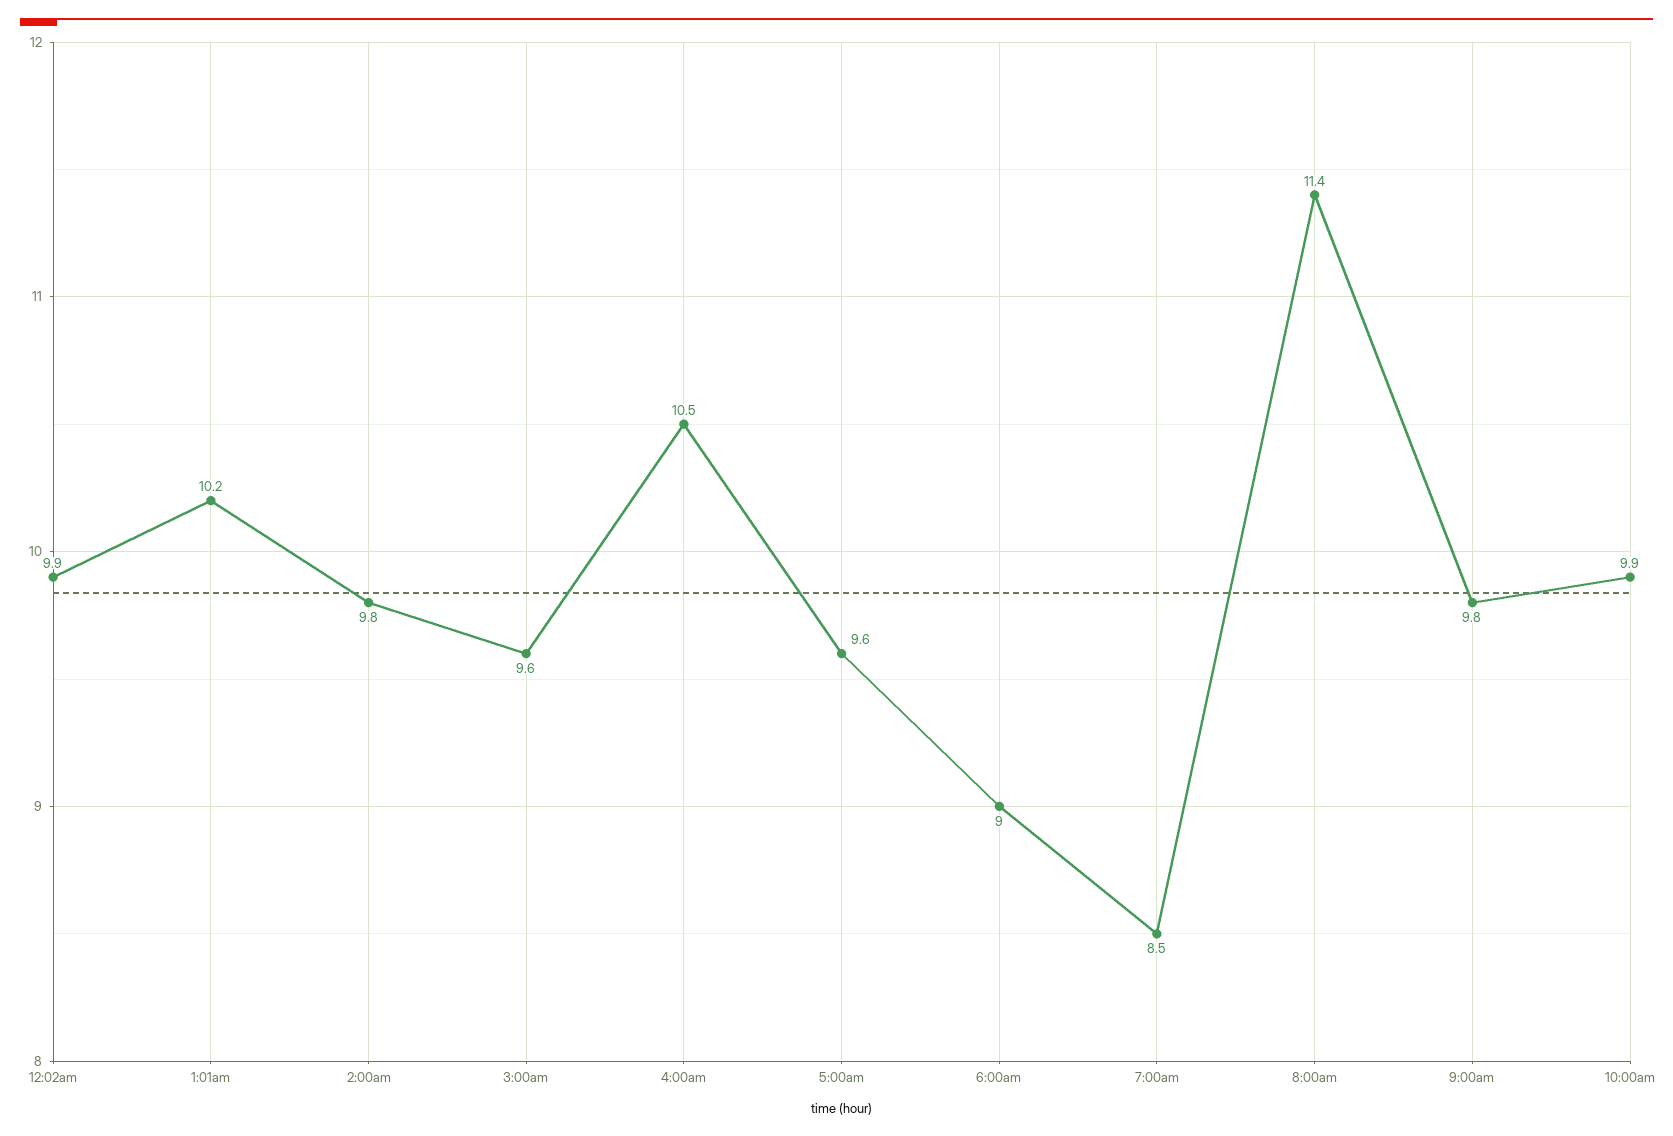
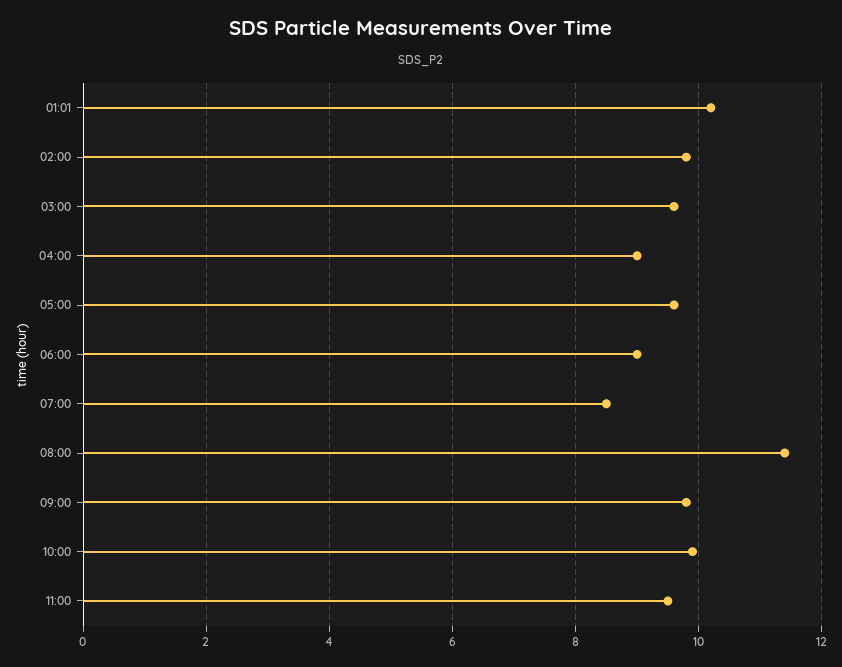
12:02am: 9.9 -> none
4:00am: 10.5 -> 9
11:00: none -> 9.5

